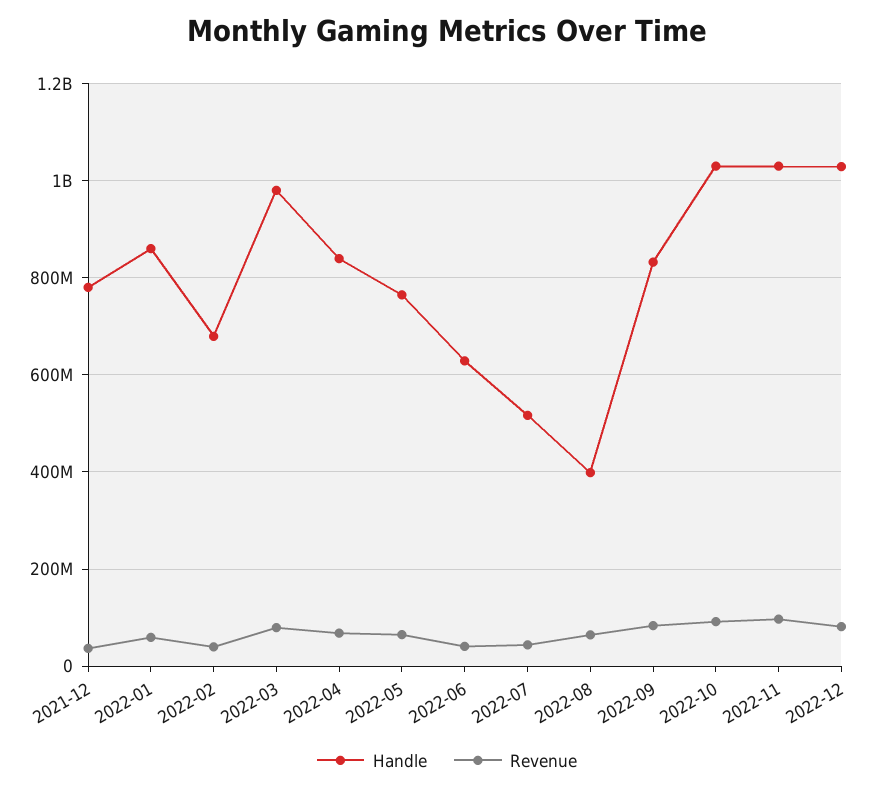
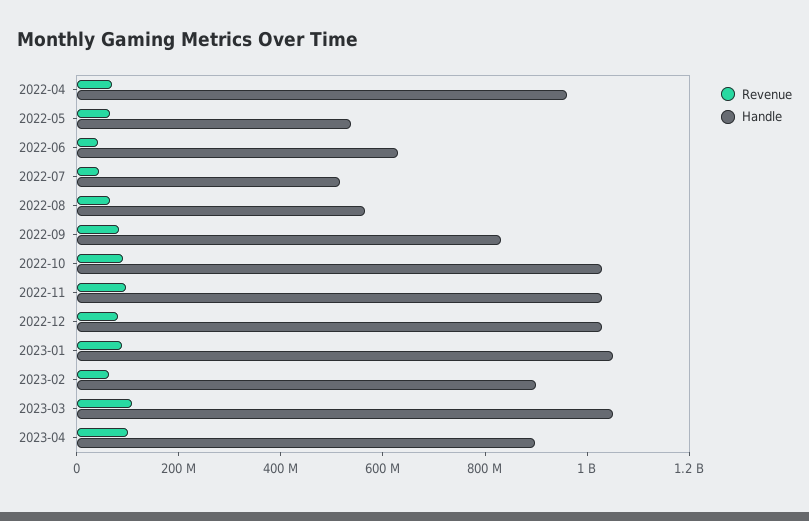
Handle, 2021-12: 780000000 -> none
Revenue, 2021-12: 40000000 -> none
Handle, 2022-01: 860000000 -> none
Revenue, 2022-01: 60000000 -> none
Handle, 2022-02: 680000000 -> none
Revenue, 2022-02: 40000000 -> none
Handle, 2022-03: 980000000 -> none
Revenue, 2022-03: 80000000 -> none
Handle, 2022-04: 840000000 -> 950000000
Handle, 2022-05: 760000000 -> 550000000
Handle, 2022-08: 400000000 -> 550000000
Revenue, 2023-01: none -> 100000000
Handle, 2023-01: none -> 1050000000
Revenue, 2023-02: none -> 50000000
Handle, 2023-02: none -> 900000000
Revenue, 2023-03: none -> 100000000
Handle, 2023-03: none -> 1050000000
Revenue, 2023-04: none -> 100000000
Handle, 2023-04: none -> 900000000

